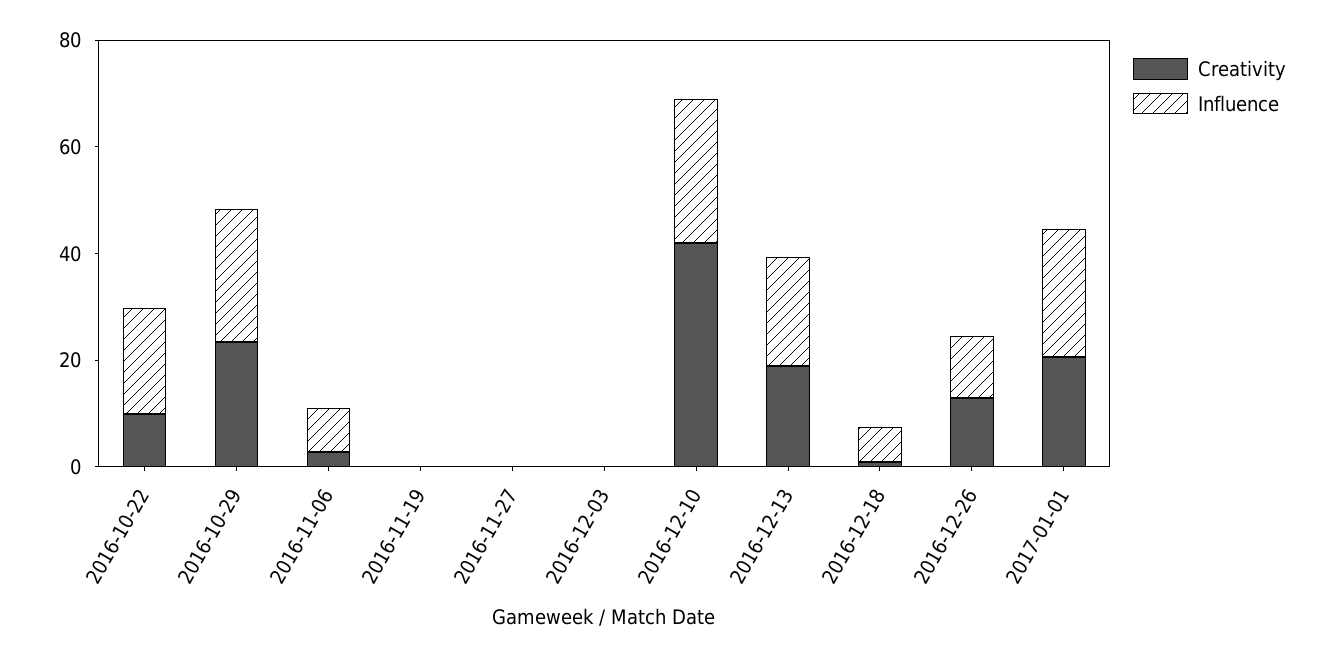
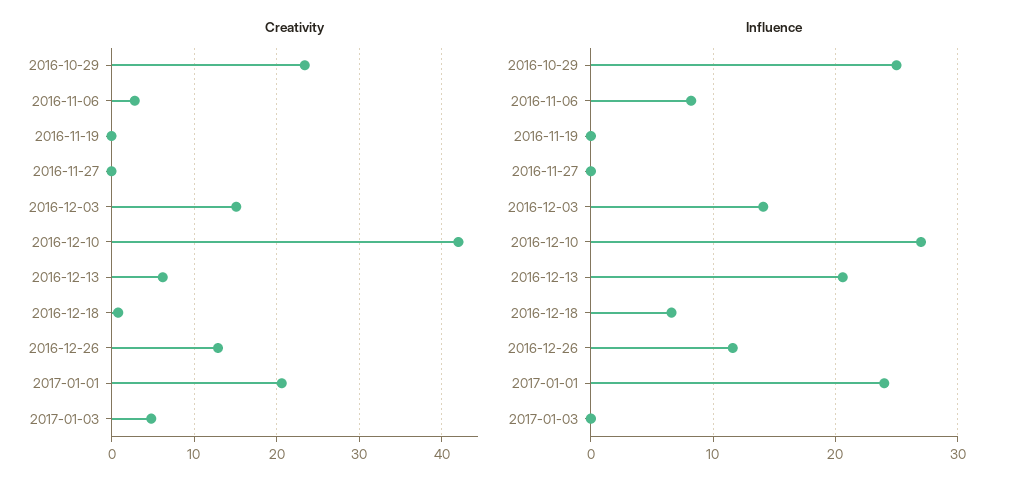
Creativity, 2016-10-22: 10 -> none
Influence, 2016-10-22: 20 -> none
Creativity, 2016-12-03: 0 -> 15
Influence, 2016-12-03: 0 -> 14
Creativity, 2016-12-13: 20 -> 6
Creativity, 2017-01-03: none -> 5
Influence, 2017-01-03: none -> 0

